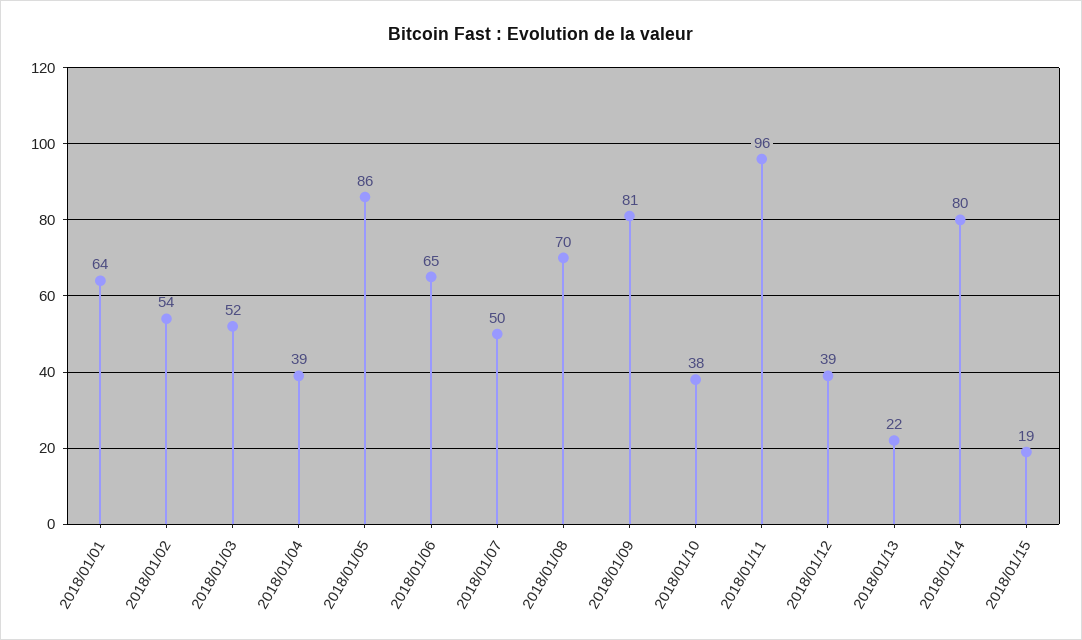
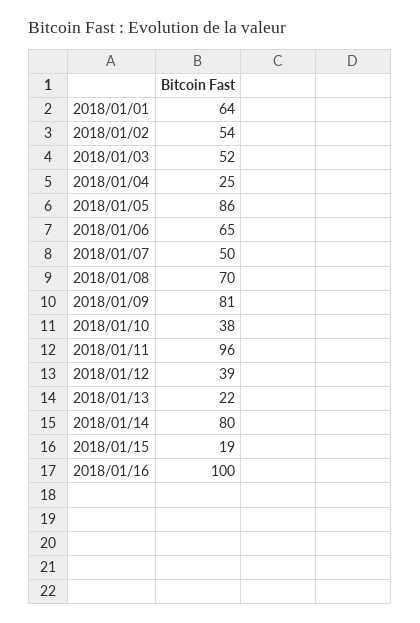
2018/01/04: 39 -> 25
2018/01/16: none -> 100

